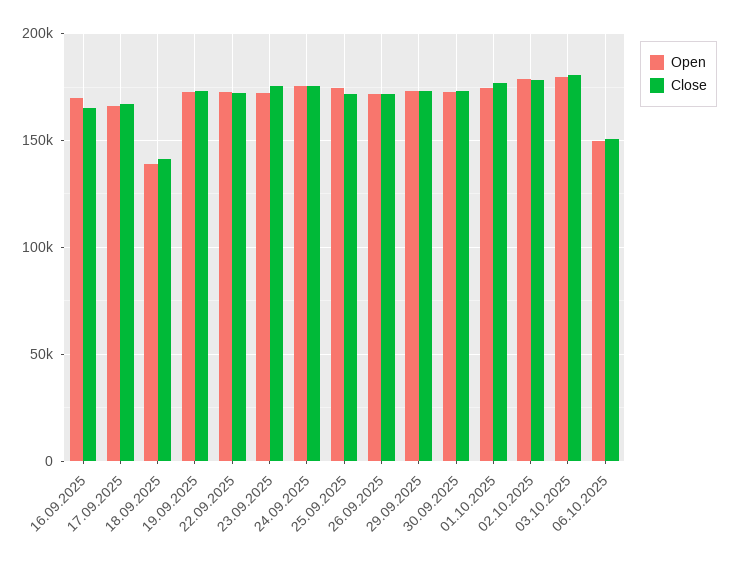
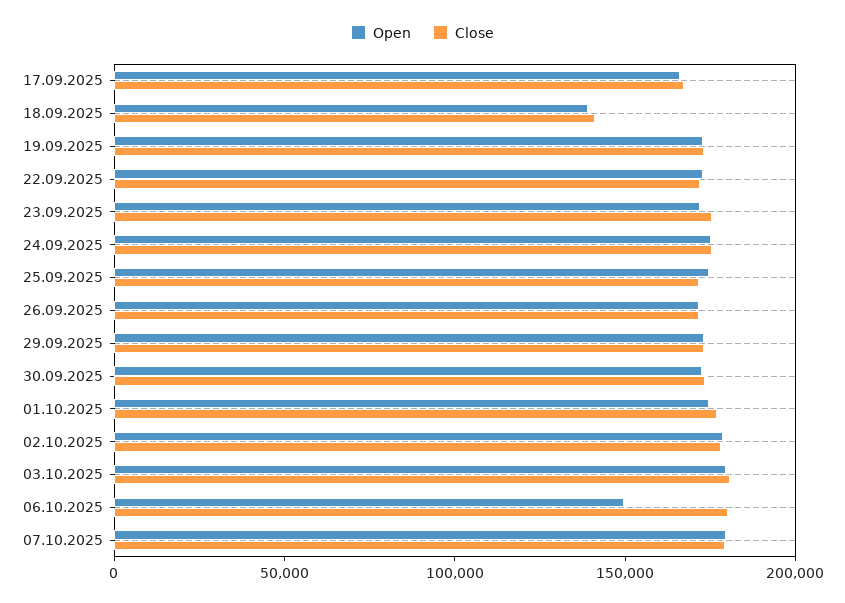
Open, 16.09.2025: 170000 -> none
Close, 16.09.2025: 165000 -> none
Close, 06.10.2025: 150000 -> 180000
Open, 07.10.2025: none -> 180000
Close, 07.10.2025: none -> 180000

